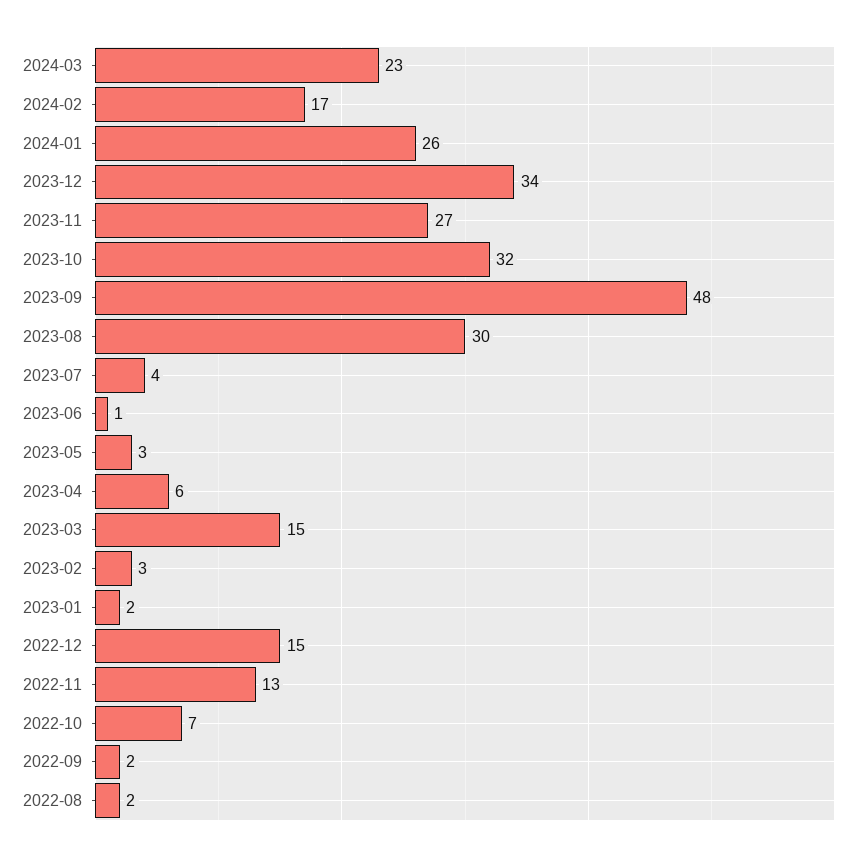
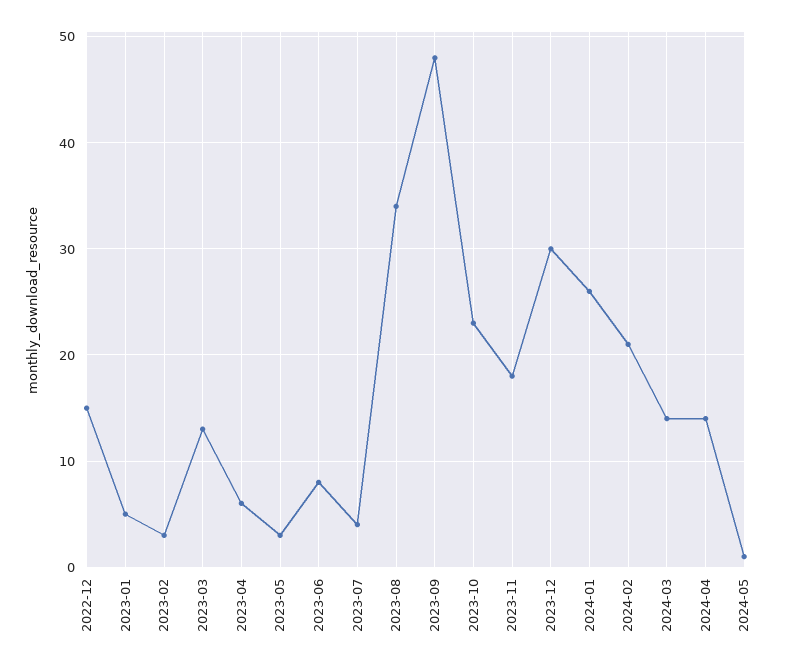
2024-03: 23 -> 14
2024-02: 17 -> 21
2023-12: 34 -> 30
2023-11: 27 -> 18
2023-10: 32 -> 23
2023-08: 30 -> 34
2023-06: 1 -> 8
2023-03: 15 -> 13
2023-01: 2 -> 5
2022-11: 13 -> none
2022-10: 7 -> none
2022-09: 2 -> none
2022-08: 2 -> none
2024-04: none -> 14
2024-05: none -> 1

